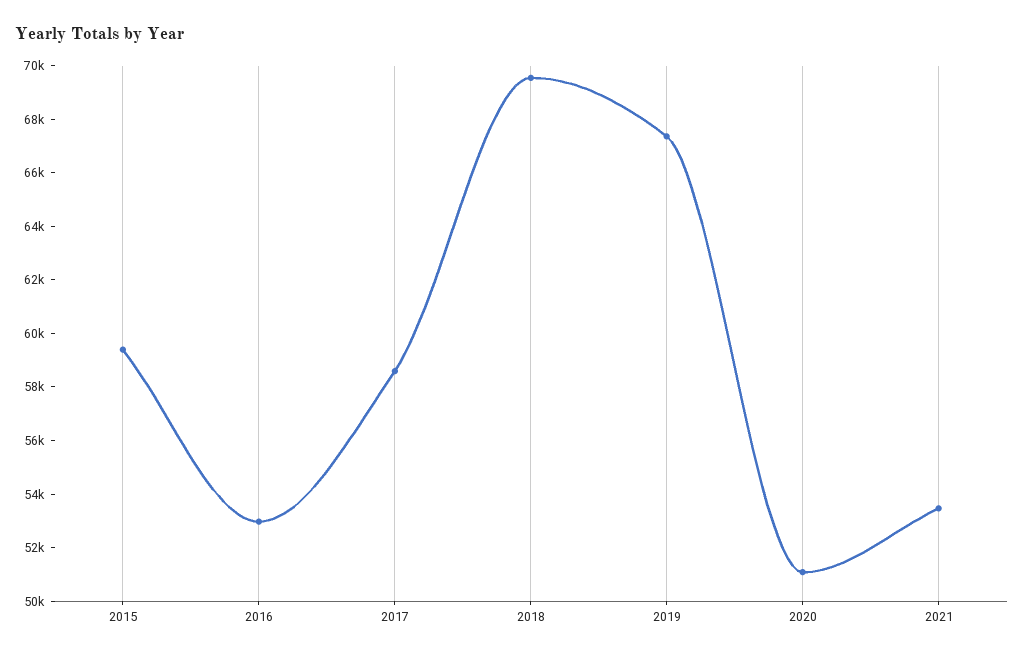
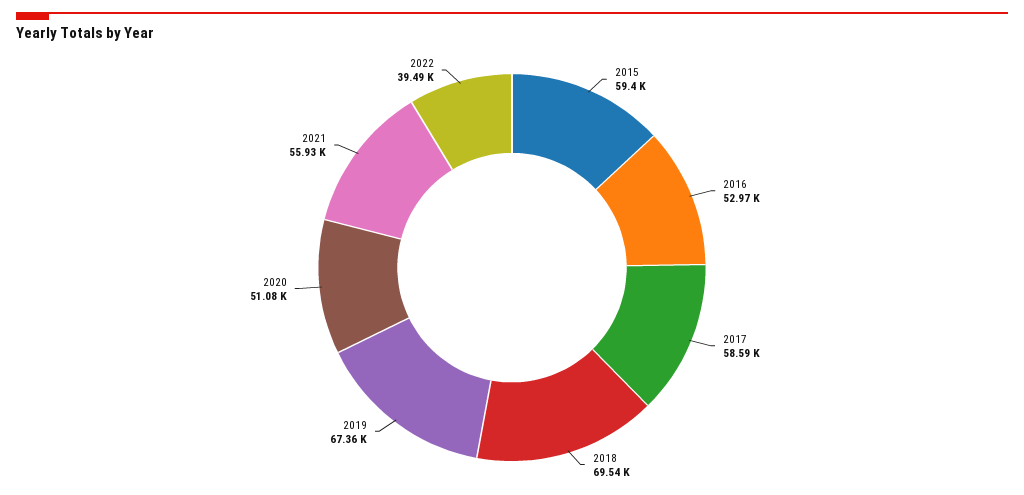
2021: 53500 -> 55930
2022: none -> 39490

